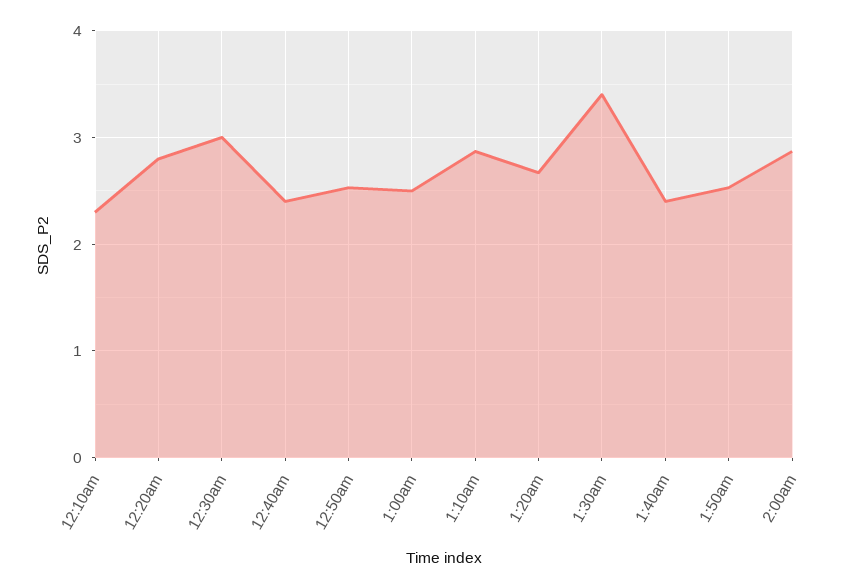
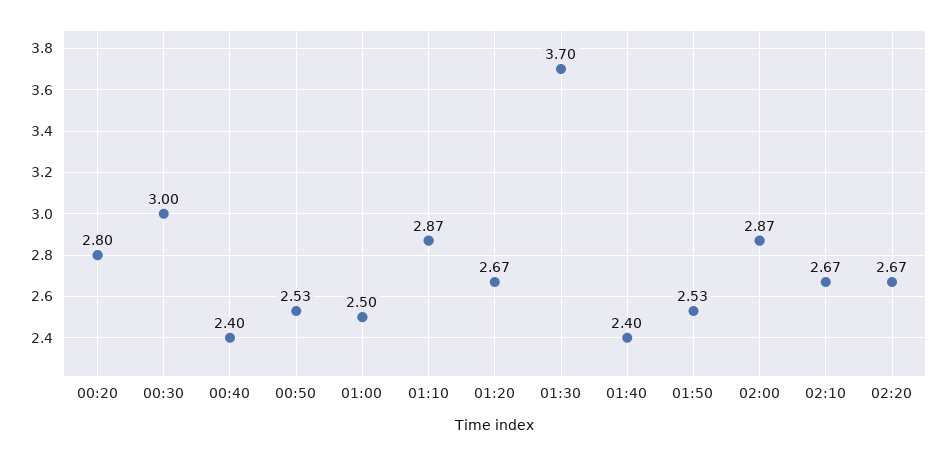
12:10am: 2.3 -> none
1:30am: 3.4 -> 3.7
02:10: none -> 2.67
02:20: none -> 2.67

